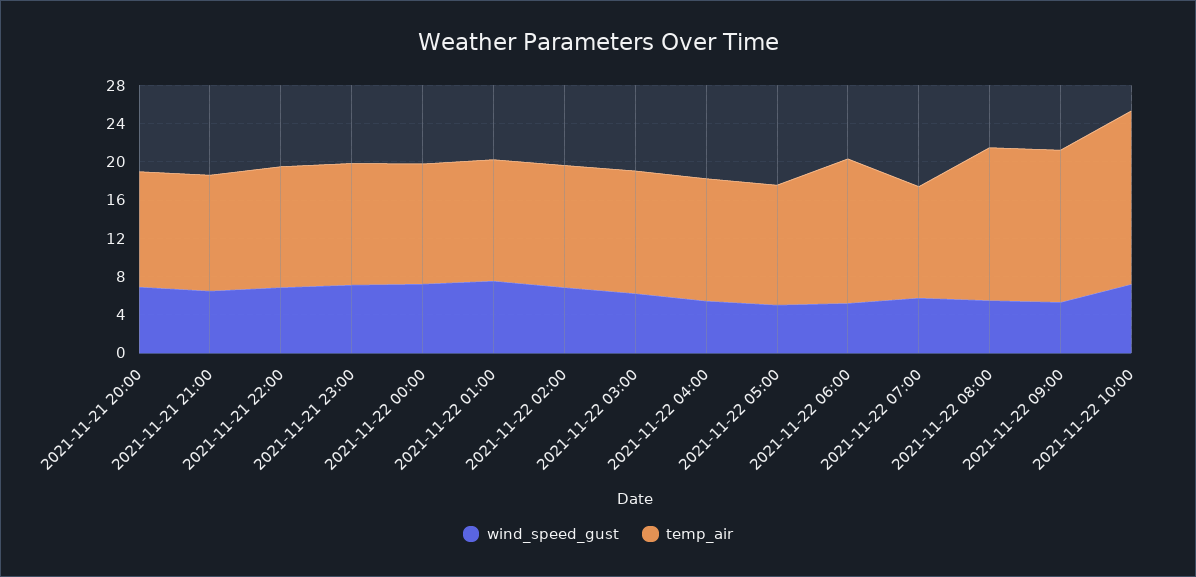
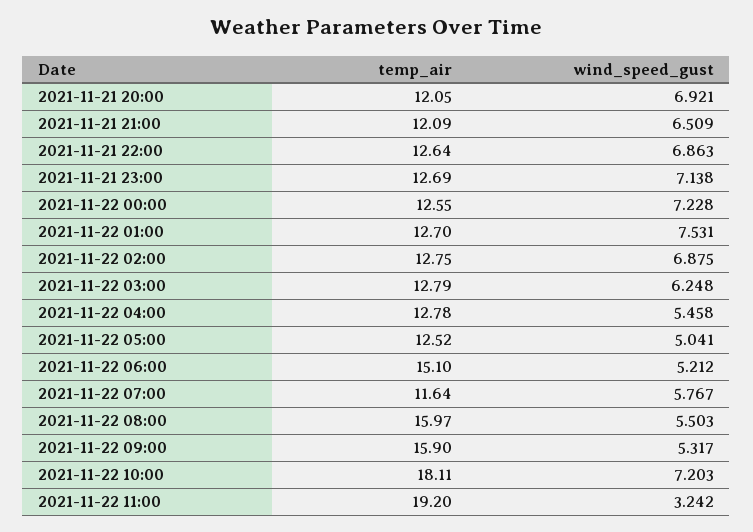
temp_air, 2021-11-22 11:00: none -> 19.2
wind_speed_gust, 2021-11-22 11:00: none -> 3.242

